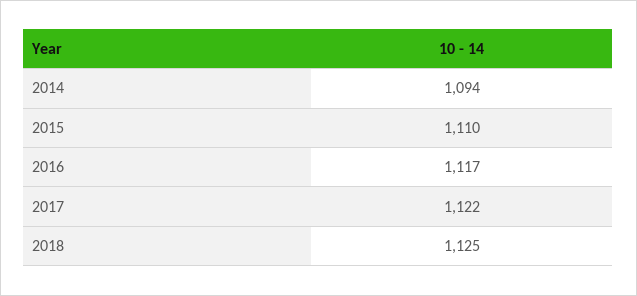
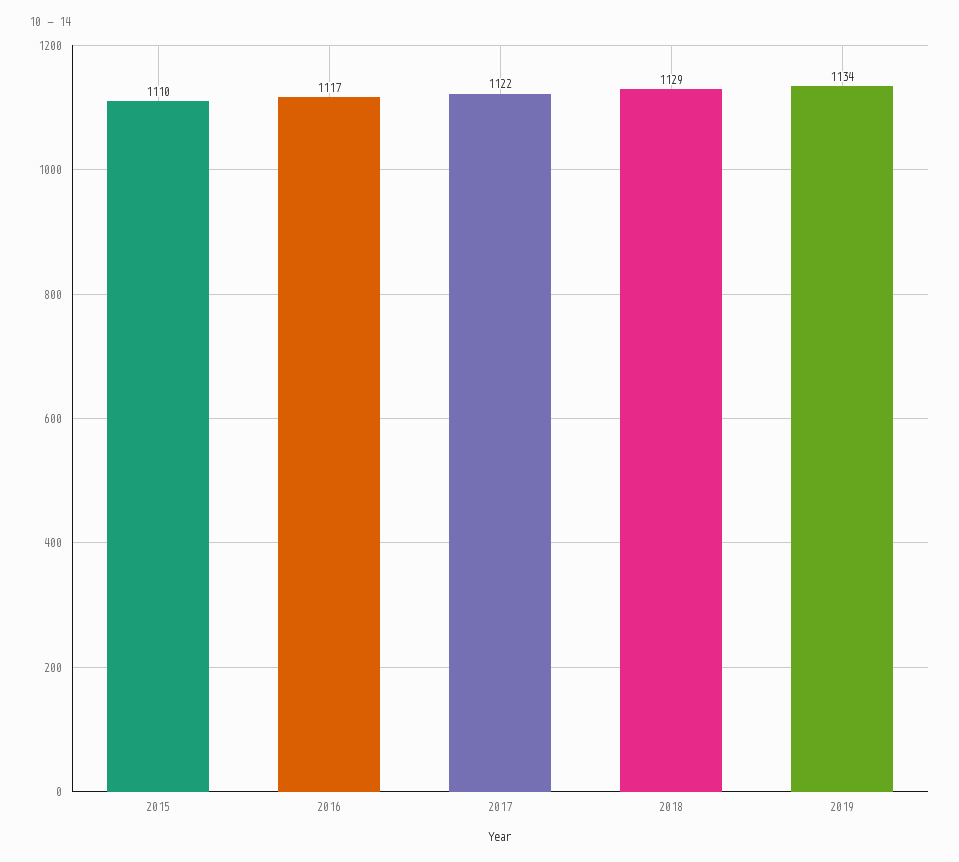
2014: 1094 -> none
2018: 1125 -> 1129
2019: none -> 1134

